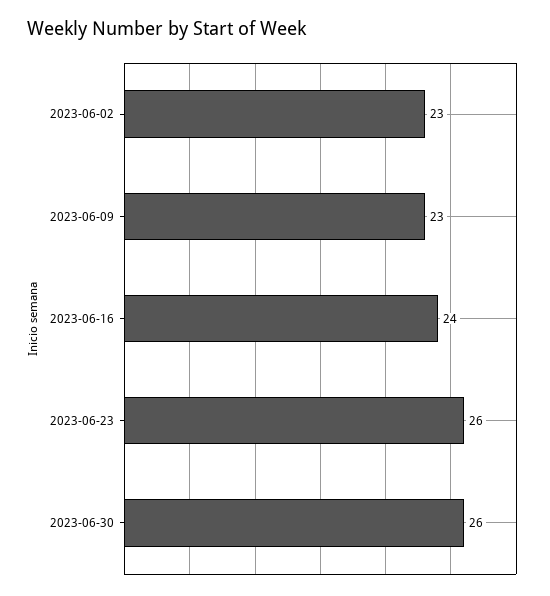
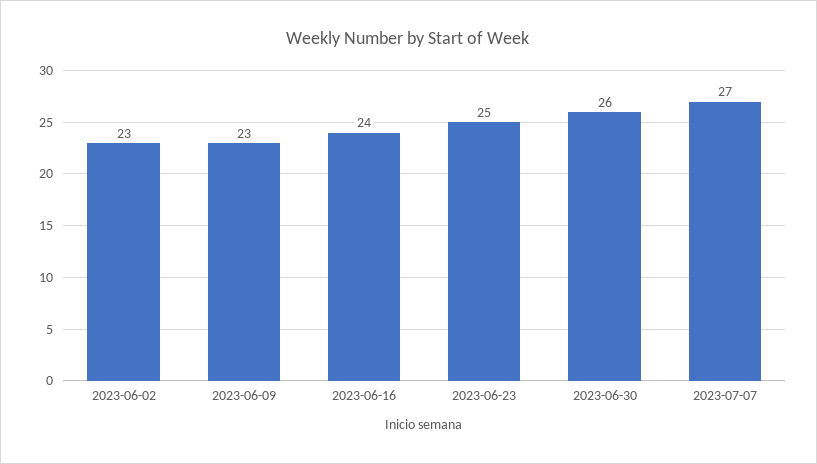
2023-06-23: 26 -> 25
2023-07-07: none -> 27

